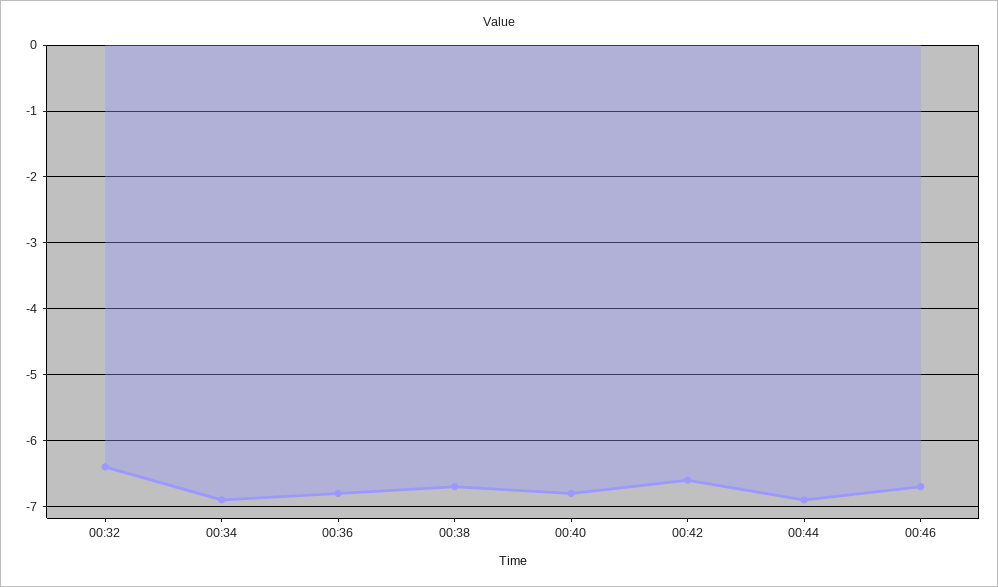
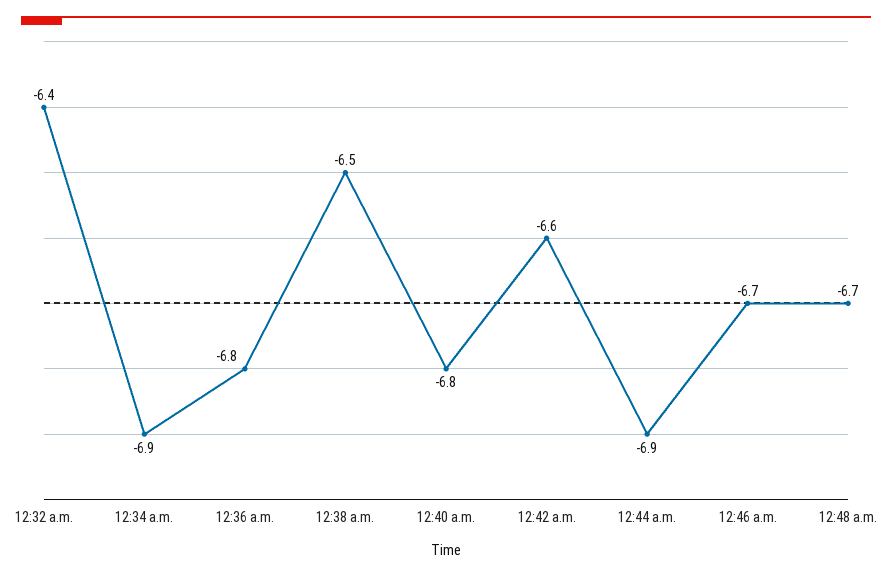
00:38: -6.7 -> -6.5
12:48 a.m.: none -> -6.7

